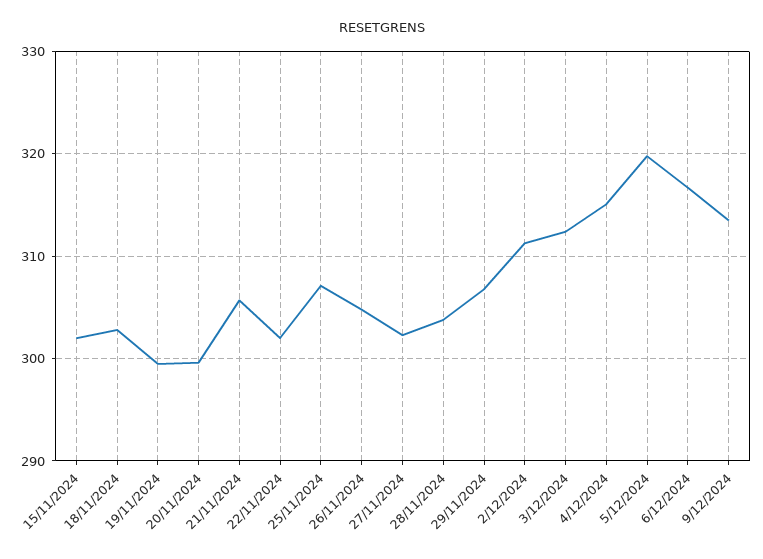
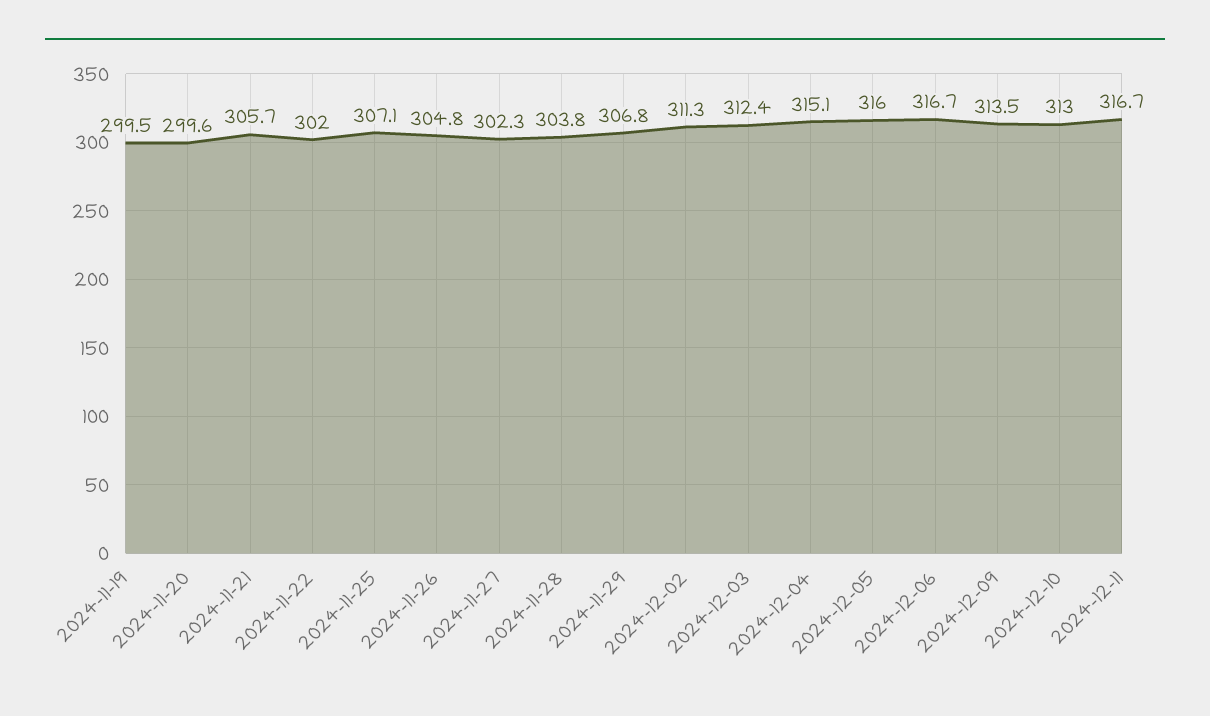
15/11/2024: 302 -> none
18/11/2024: 303 -> none
5/12/2024: 320 -> 316
2024-12-10: none -> 313
2024-12-11: none -> 316.7

